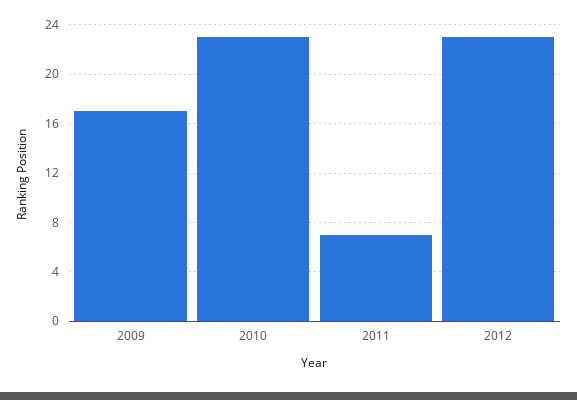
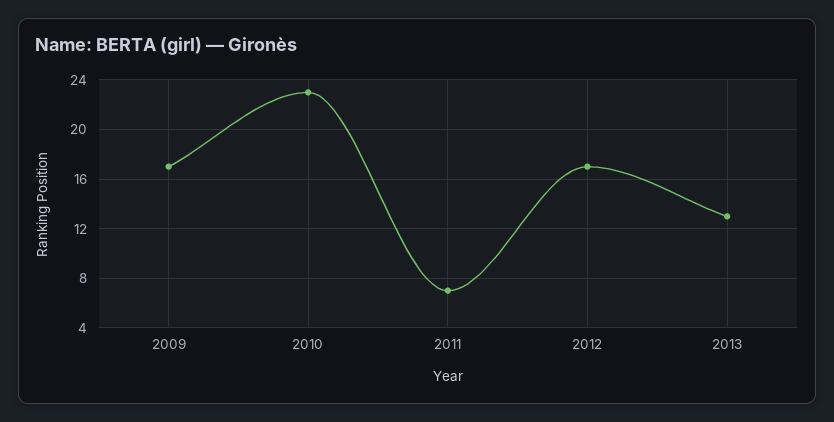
2012: 23 -> 17
2013: none -> 13

